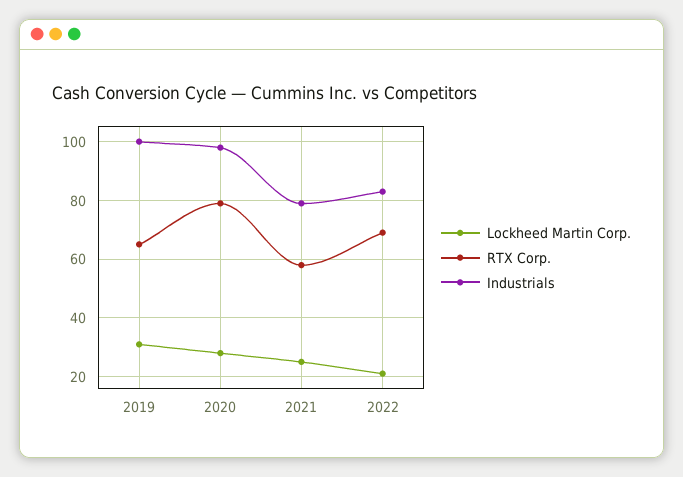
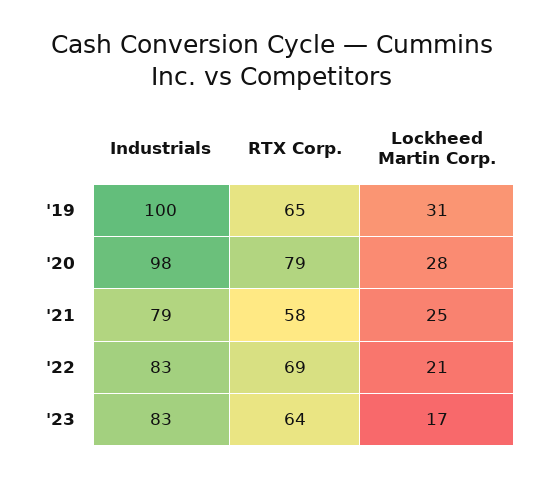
Industrials, '23: none -> 83
RTX Corp., '23: none -> 64
Lockheed Martin Corp., '23: none -> 17

